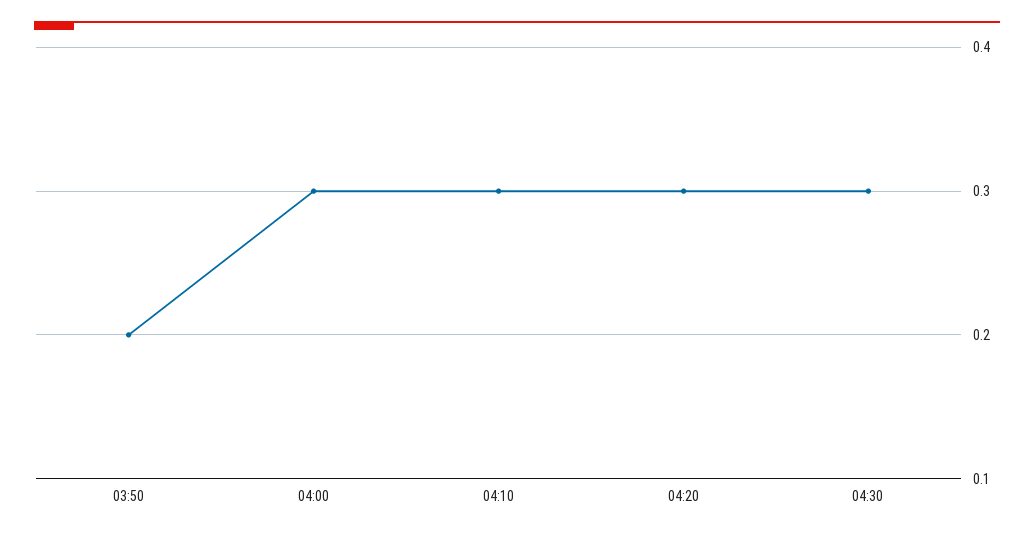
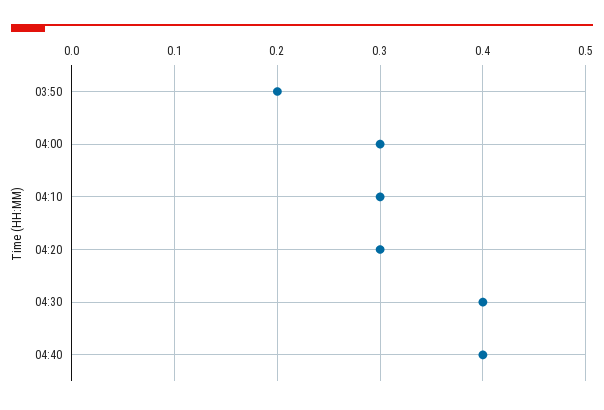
04:30: 0.3 -> 0.4
04:40: none -> 0.4

